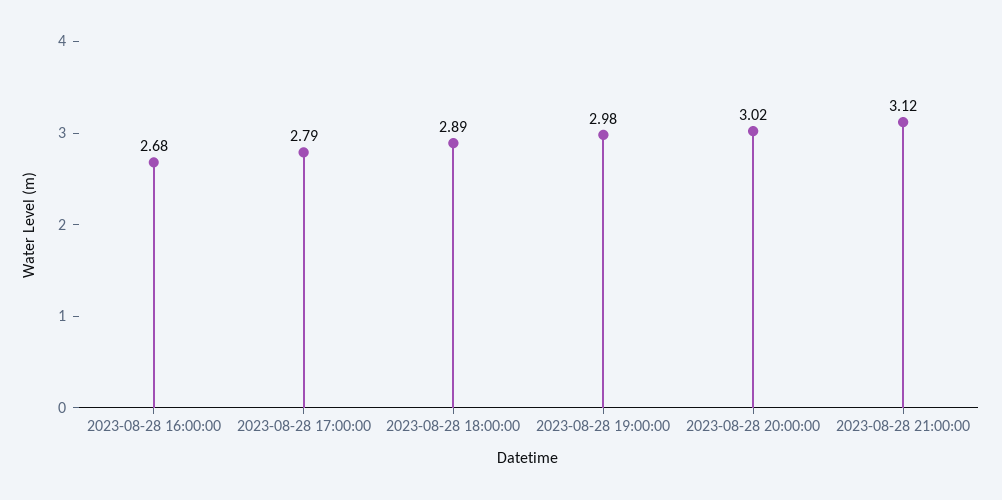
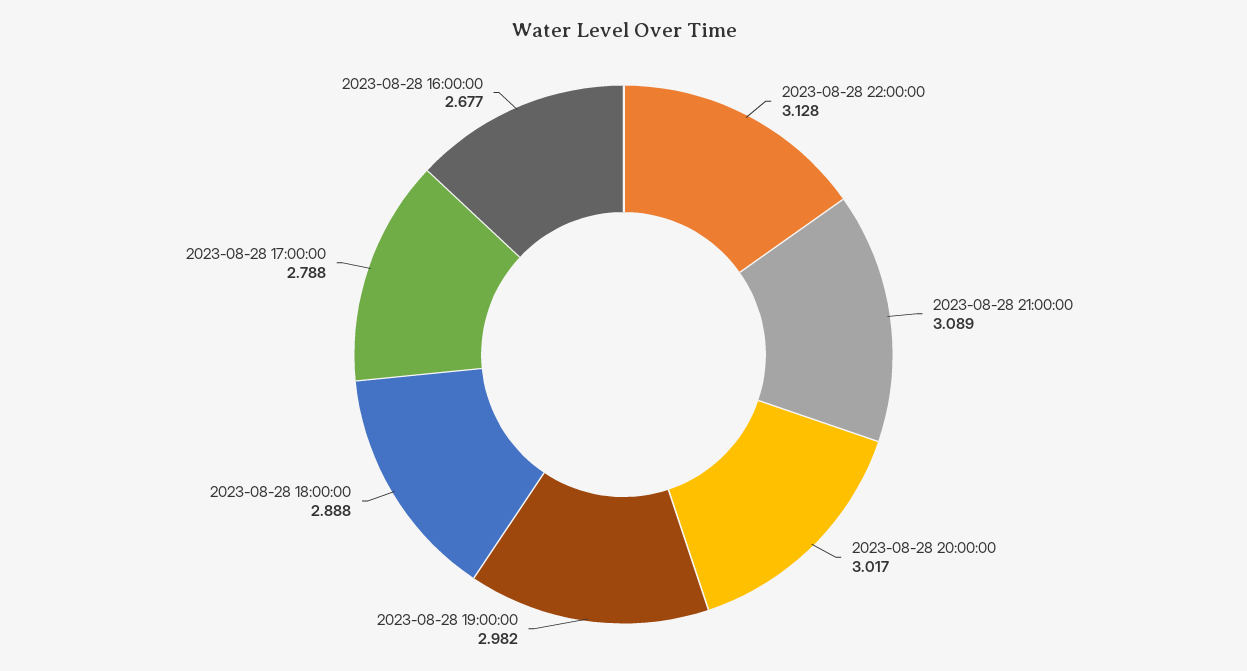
2023-08-28 21:00:00: 3.12 -> 3.089
2023-08-28 22:00:00: none -> 3.128

